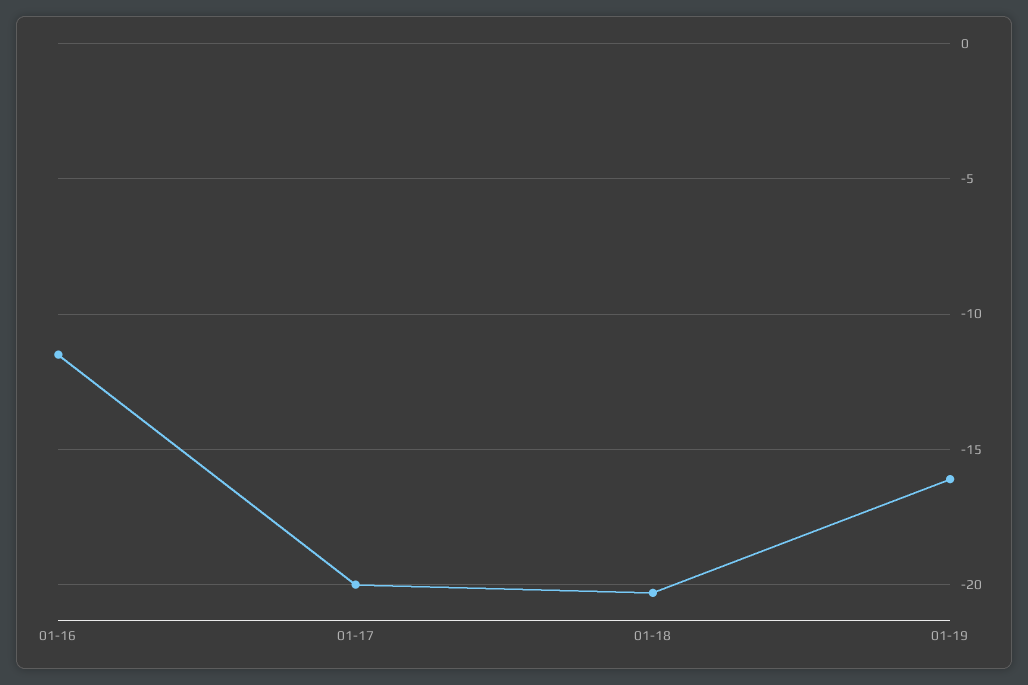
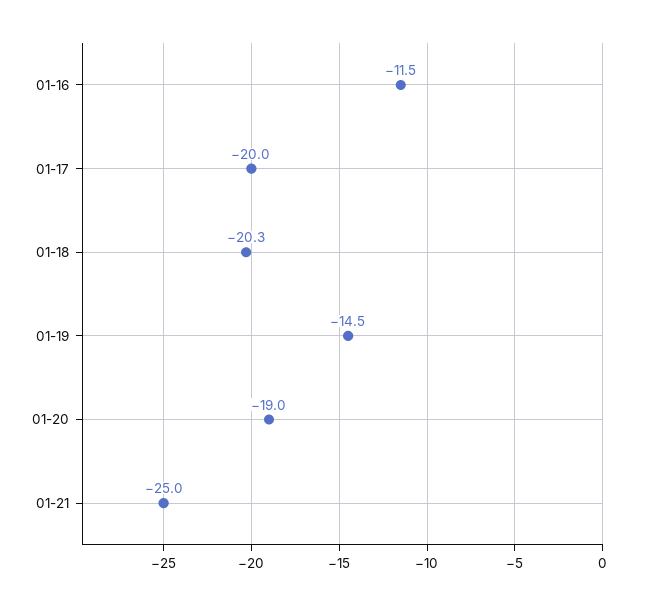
01-19: -16 -> -14.5
01-20: none -> -19
01-21: none -> -25

